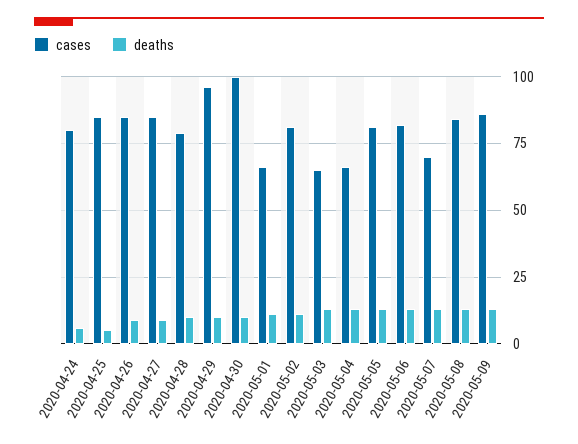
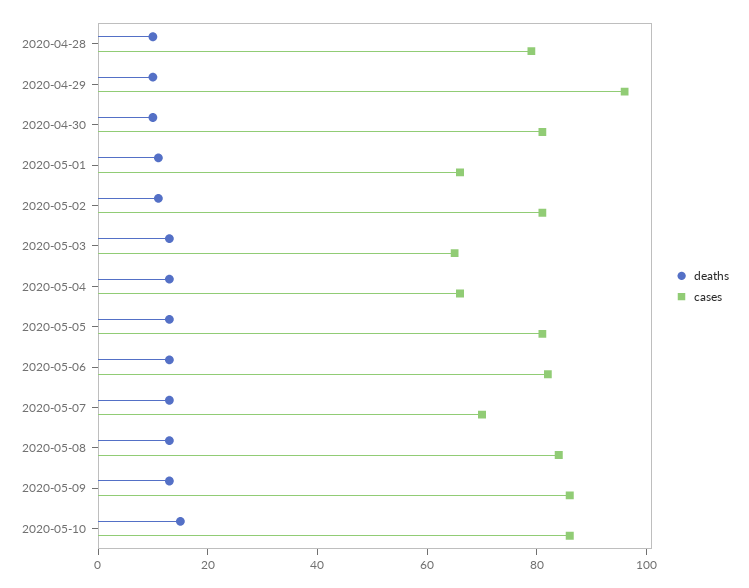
cases, 2020-04-24: 80 -> none
deaths, 2020-04-24: 5 -> none
cases, 2020-04-25: 85 -> none
deaths, 2020-04-25: 5 -> none
cases, 2020-04-26: 85 -> none
deaths, 2020-04-26: 10 -> none
cases, 2020-04-27: 85 -> none
deaths, 2020-04-27: 10 -> none
cases, 2020-04-30: 100 -> 80
deaths, 2020-05-10: none -> 15
cases, 2020-05-10: none -> 85

